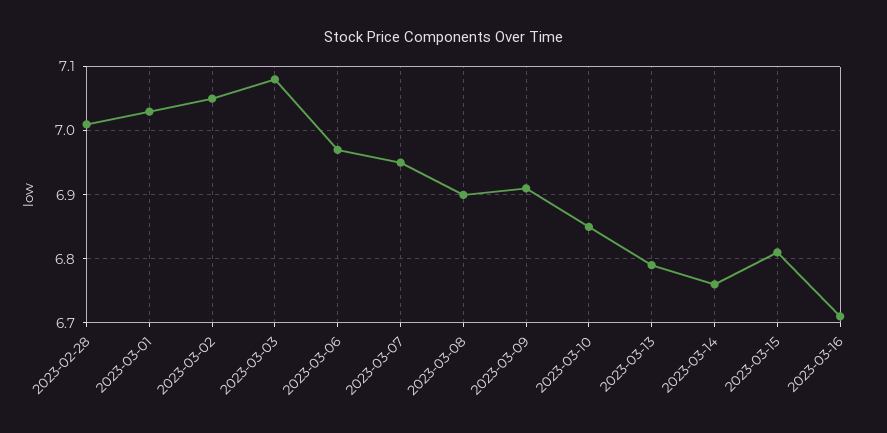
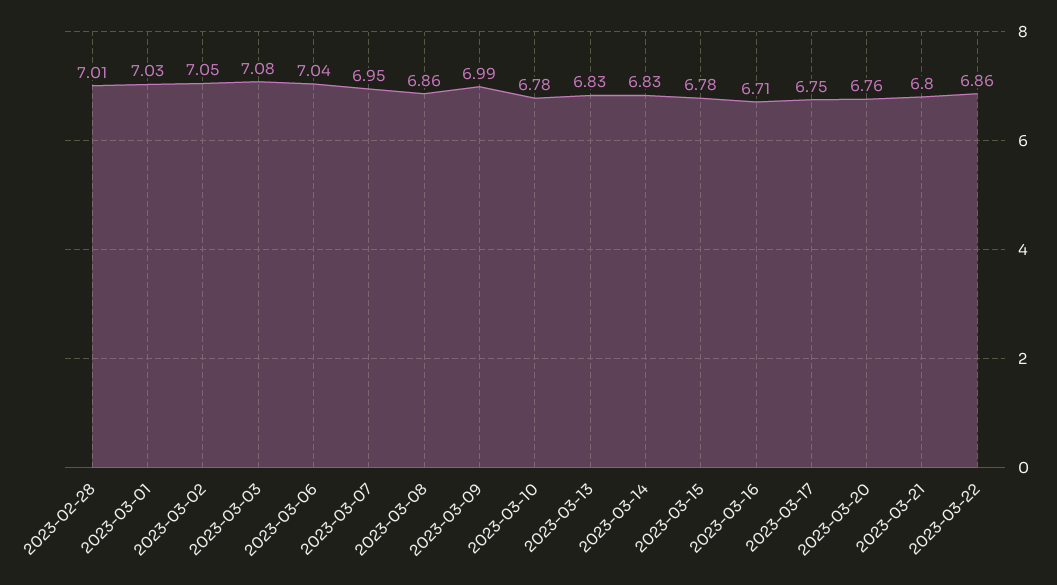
2023-03-06: 6.97 -> 7.04
2023-03-08: 6.9 -> 6.86
2023-03-09: 6.91 -> 6.99
2023-03-10: 6.85 -> 6.78
2023-03-13: 6.79 -> 6.83
2023-03-14: 6.76 -> 6.83
2023-03-15: 6.81 -> 6.78
2023-03-17: none -> 6.75
2023-03-20: none -> 6.76
2023-03-21: none -> 6.8
2023-03-22: none -> 6.86

